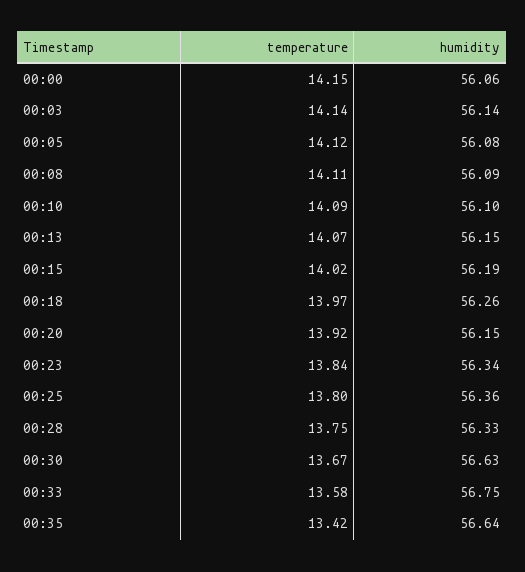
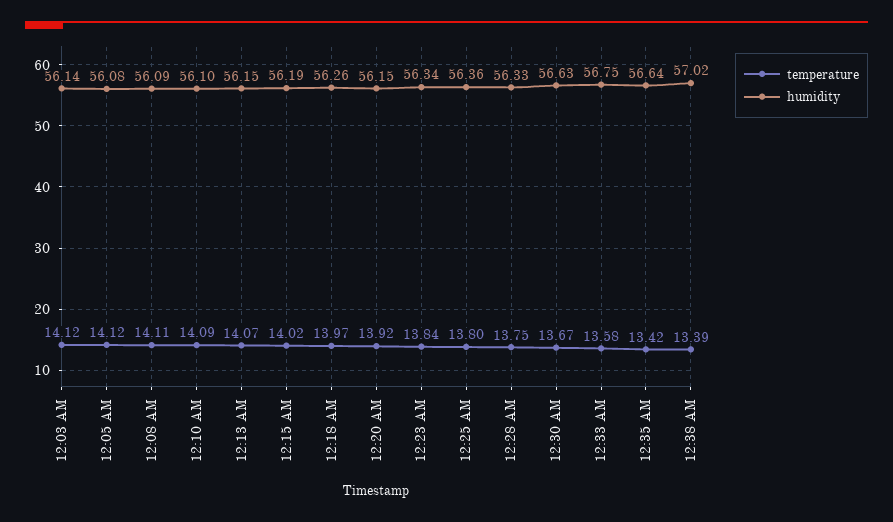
temperature, 00:00: 14.15 -> none
humidity, 00:00: 56.06 -> none
temperature, 00:03: 14.14 -> 14.12
temperature, 12:38 AM: none -> 13.39
humidity, 12:38 AM: none -> 57.02

